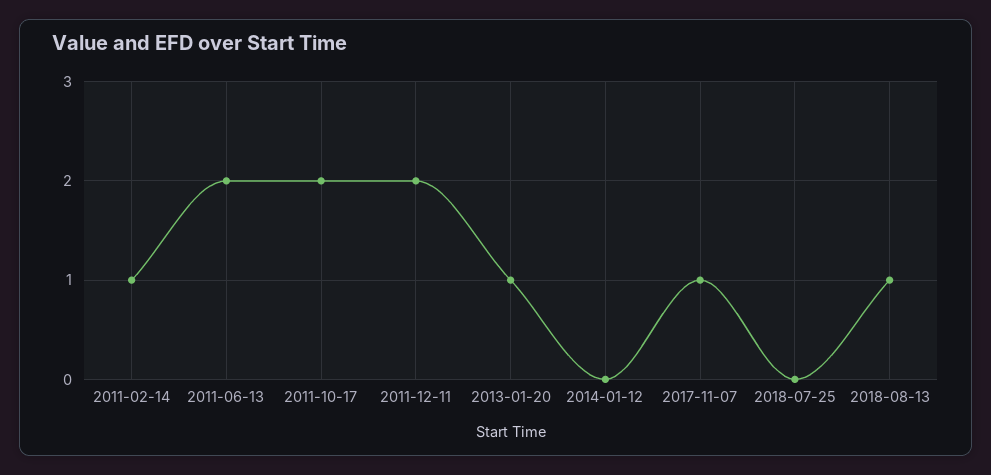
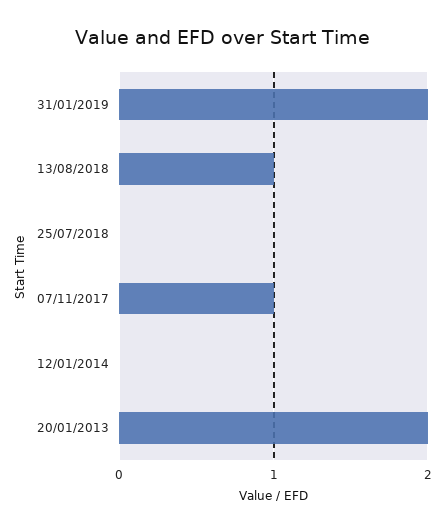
2011-02-14: 1 -> none
2011-06-13: 2 -> none
2011-10-17: 2 -> none
2011-12-11: 2 -> none
2013-01-20: 1 -> 2
31/01/2019: none -> 2

